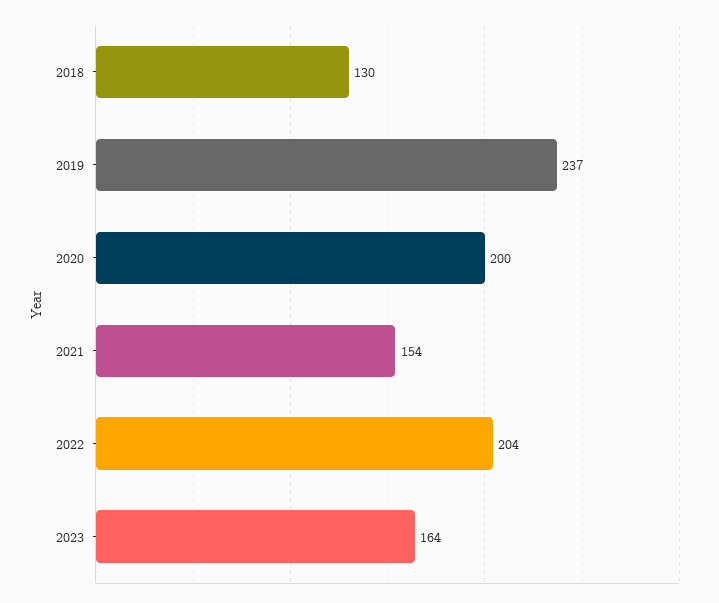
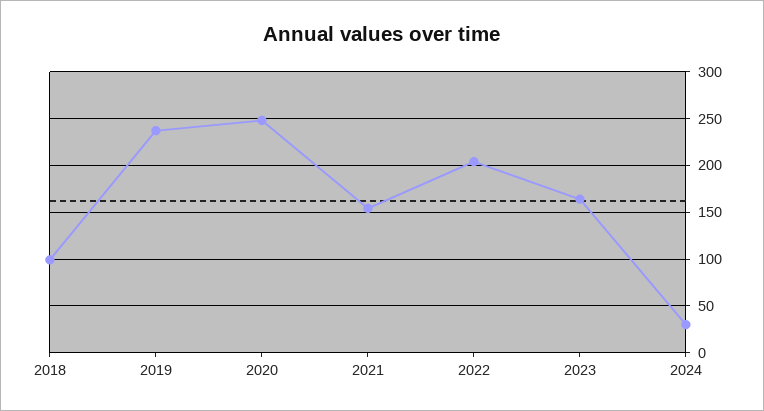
2018: 130 -> 100
2020: 200 -> 250
2024: none -> 30

